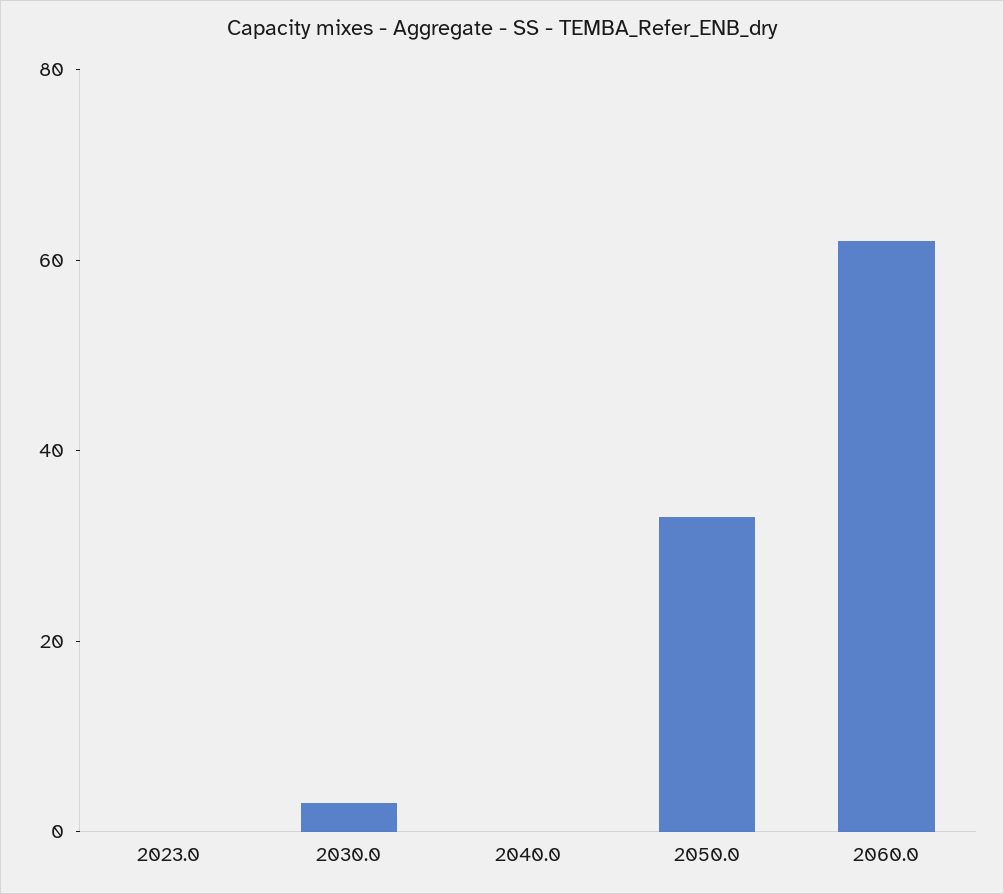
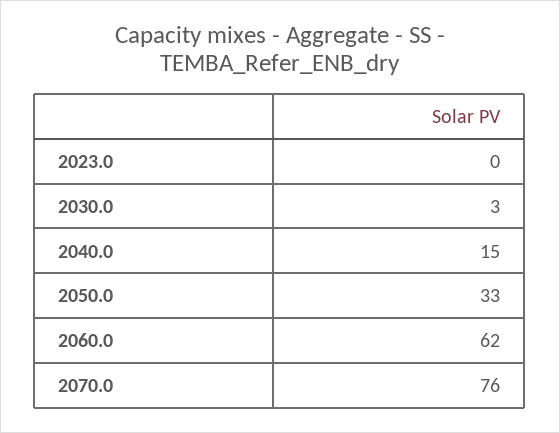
2040.0: 0 -> 15
2070.0: none -> 76

